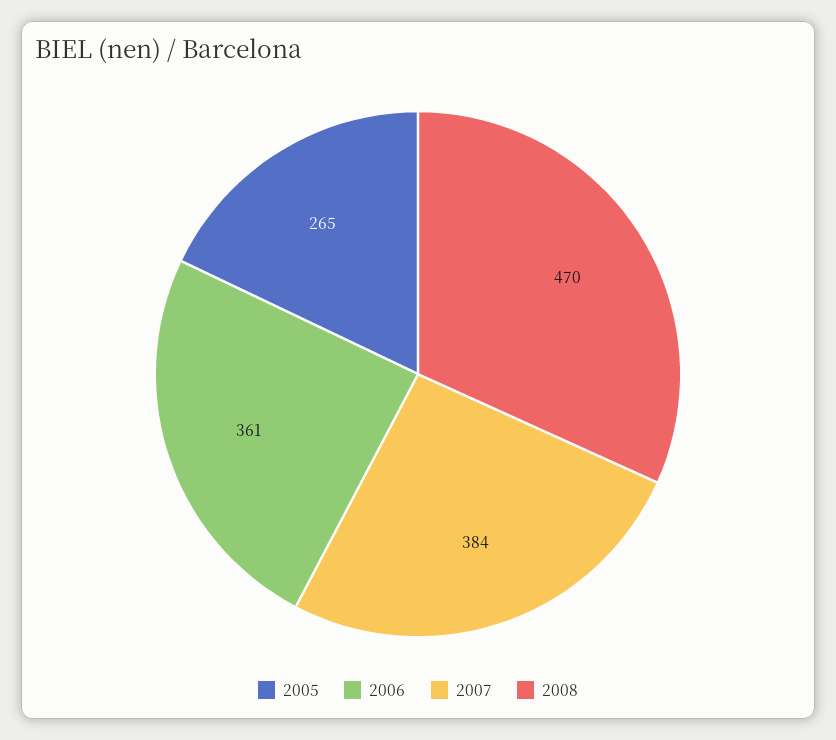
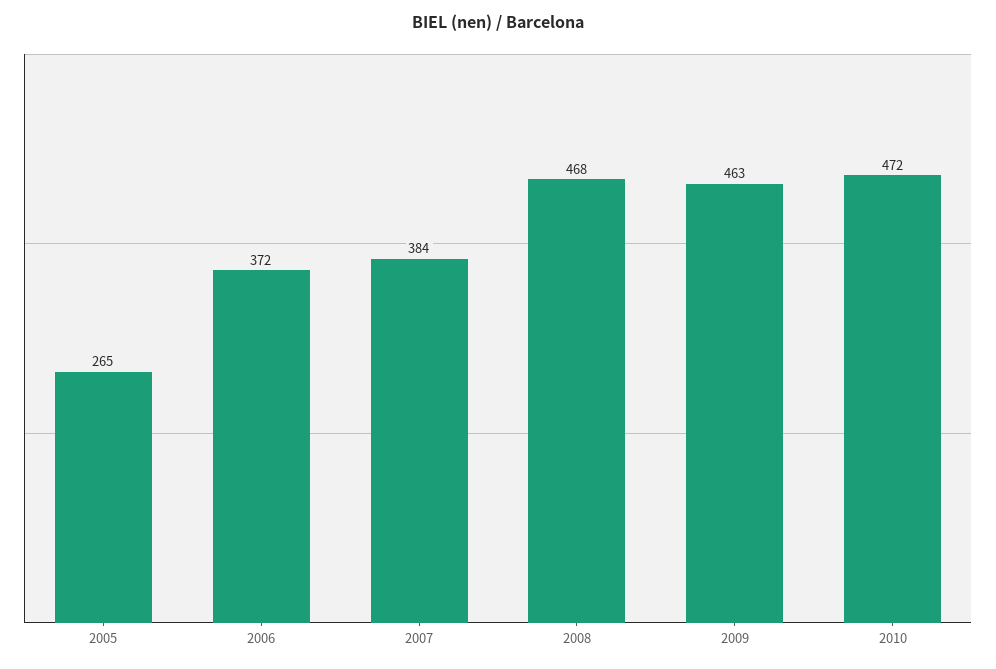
2006: 361 -> 372
2008: 470 -> 468
2009: none -> 463
2010: none -> 472

